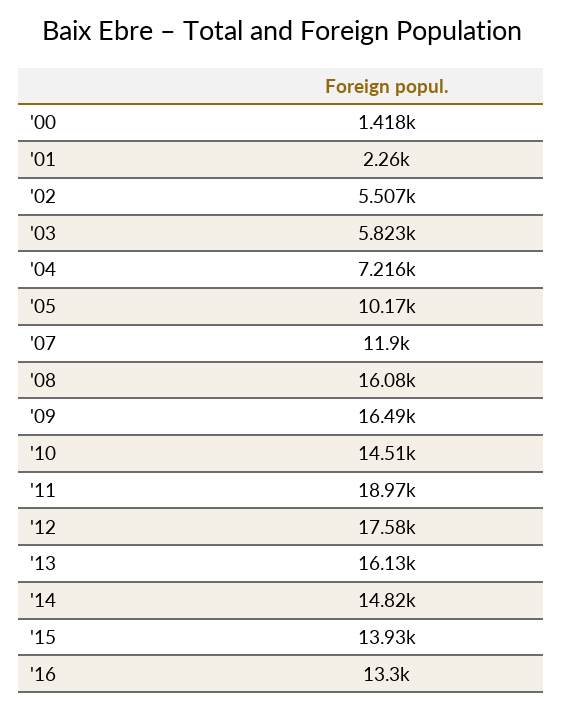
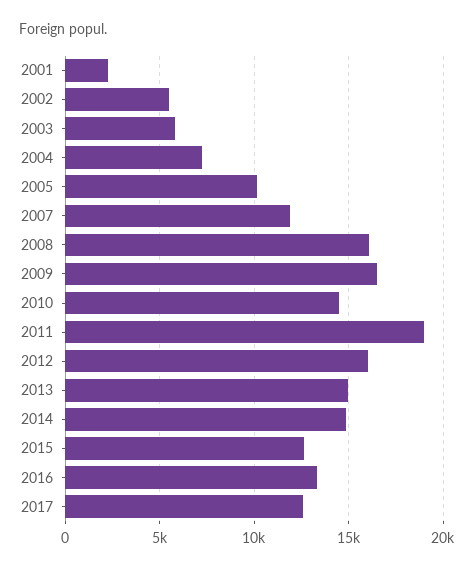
'00: 1418 -> none
'12: 17580 -> 16000
'13: 16130 -> 15000
'15: 13930 -> 12500
2017: none -> 12500

